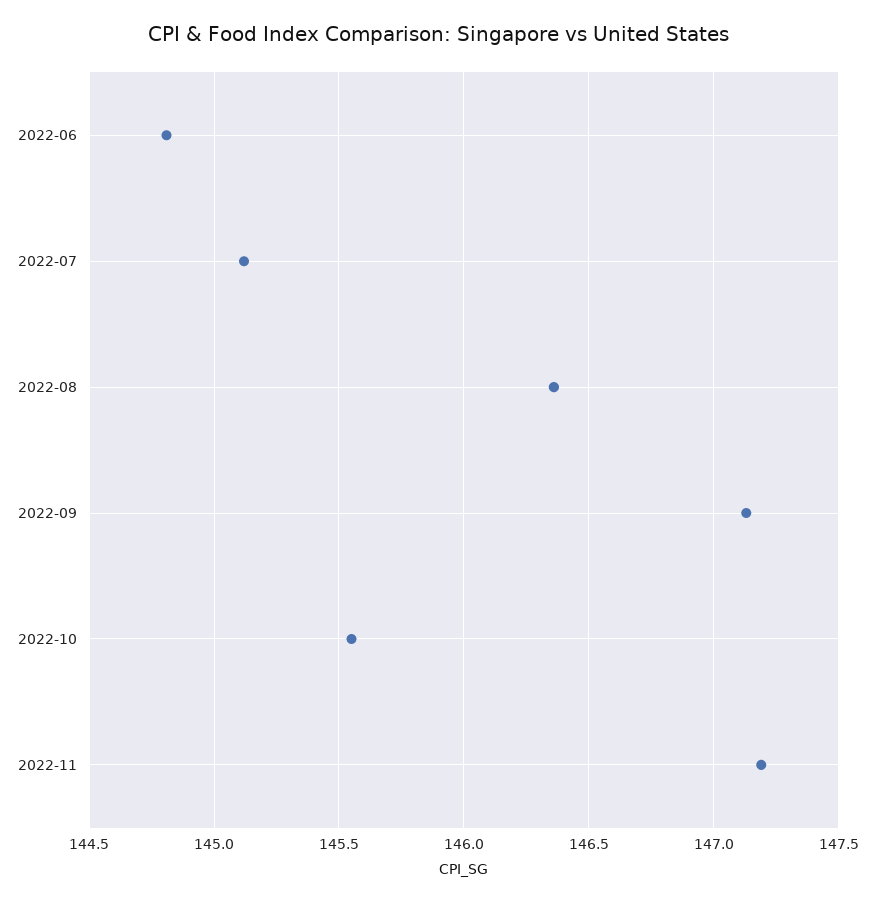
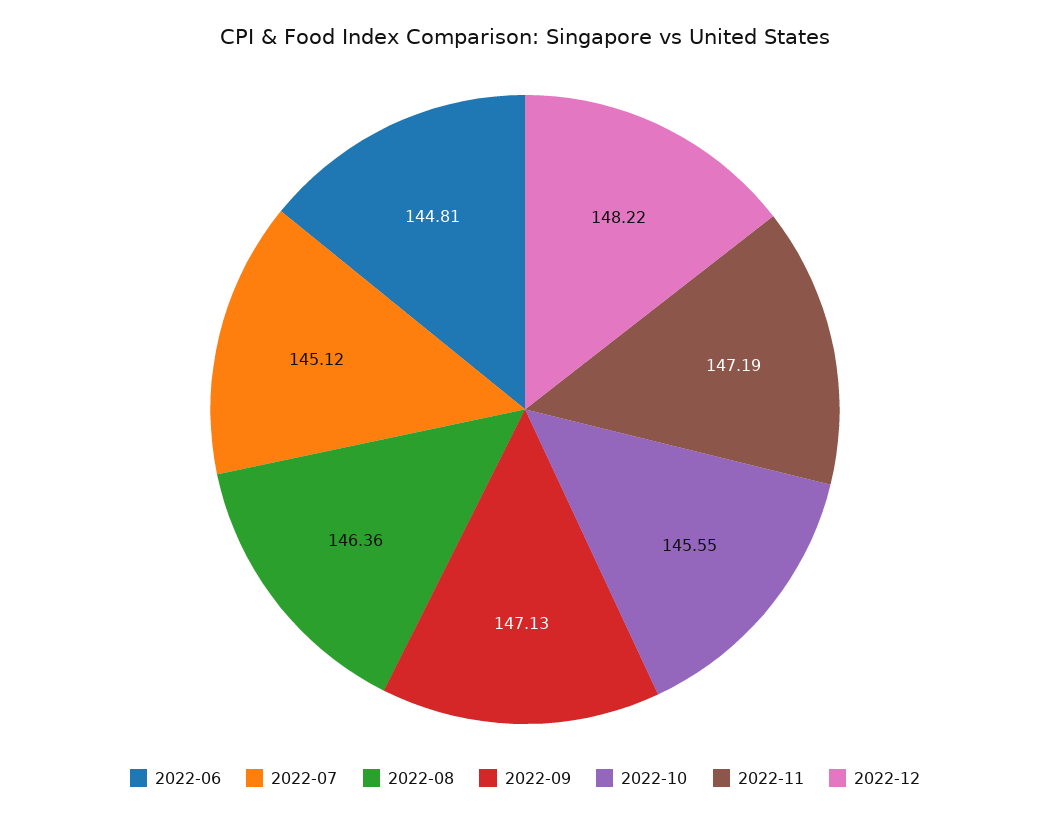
2022-12: none -> 148.22

